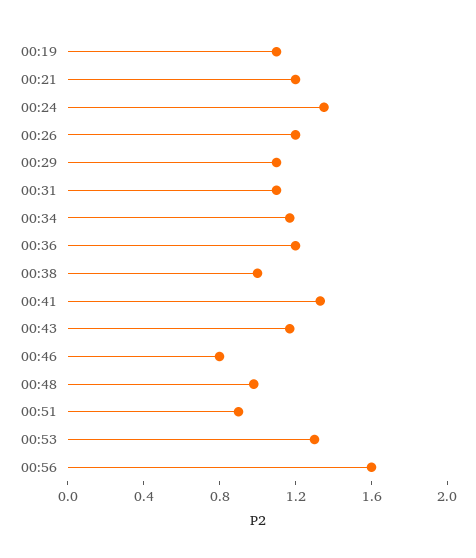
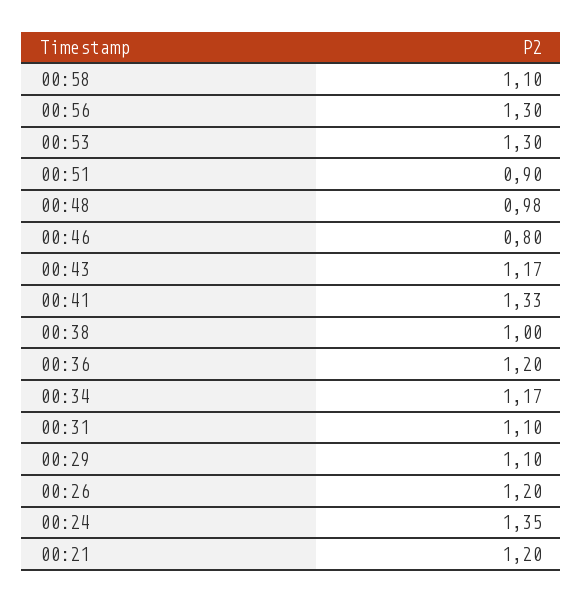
00:19: 1.1 -> none
00:56: 1.6 -> 1.3
00:58: none -> 1.1

